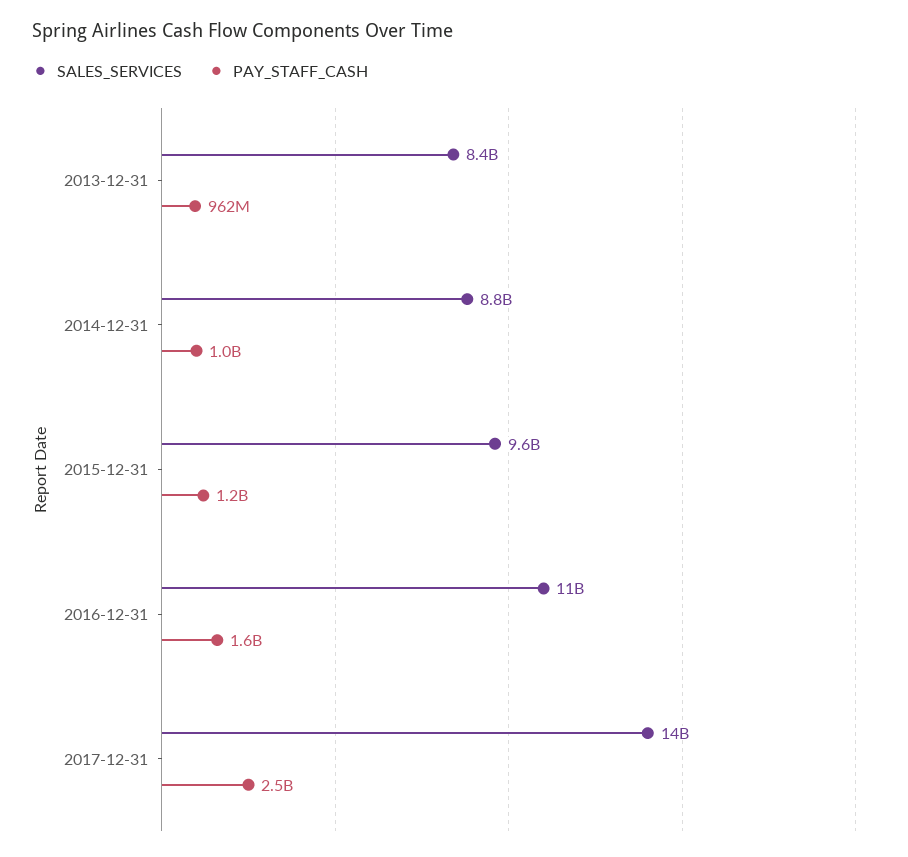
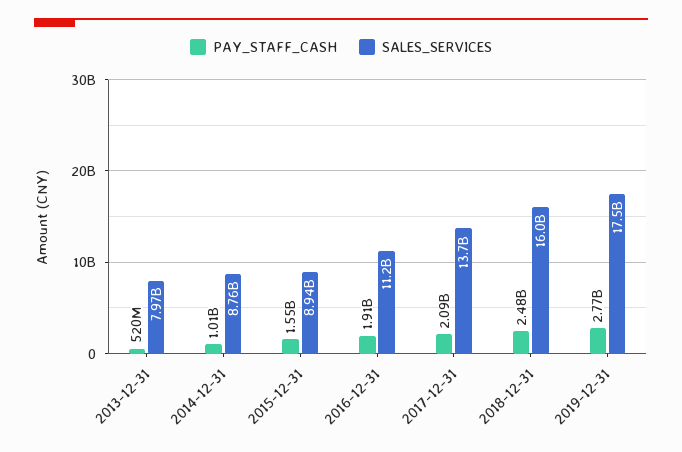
SALES_SERVICES, 2013-12-31: 8400000000 -> 7970000000
PAY_STAFF_CASH, 2013-12-31: 962000000 -> 520000000
SALES_SERVICES, 2015-12-31: 9600000000 -> 8940000000
PAY_STAFF_CASH, 2015-12-31: 1200000000 -> 1550000000
PAY_STAFF_CASH, 2016-12-31: 1600000000 -> 1910000000
PAY_STAFF_CASH, 2017-12-31: 2500000000 -> 2090000000
PAY_STAFF_CASH, 2018-12-31: none -> 2480000000
SALES_SERVICES, 2018-12-31: none -> 16000000000
PAY_STAFF_CASH, 2019-12-31: none -> 2770000000
SALES_SERVICES, 2019-12-31: none -> 17500000000

